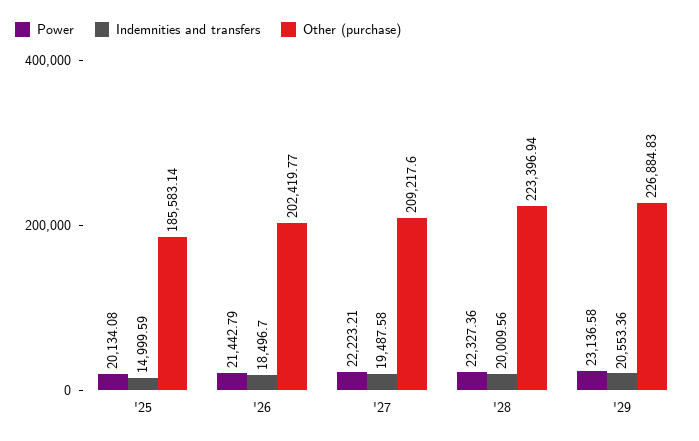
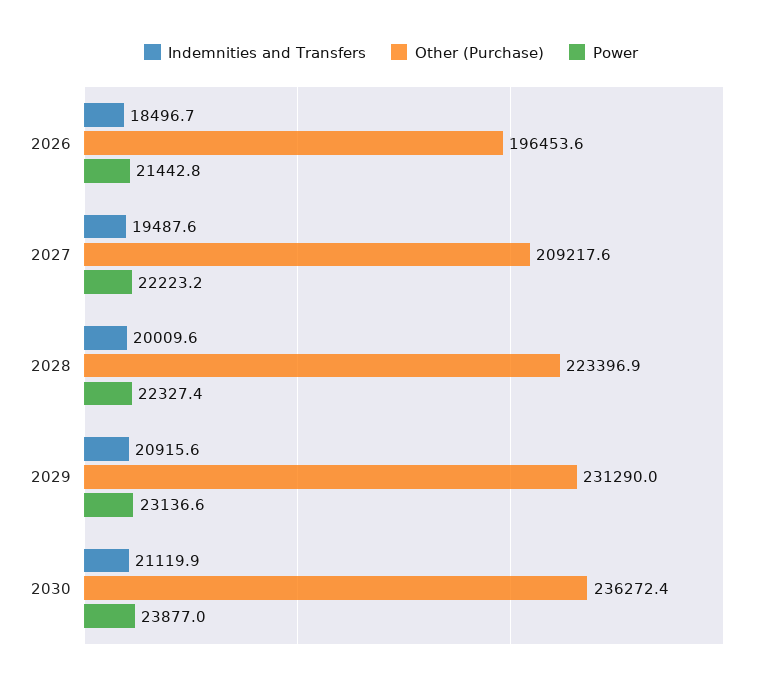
Power, '25: 20134.08 -> none
Indemnities and transfers, '25: 14999.59 -> none
Other (purchase), '25: 185583.14 -> none
Other (purchase), '26: 202419.77 -> 196453.6
Indemnities and transfers, '29: 20553.36 -> 20915.6
Other (purchase), '29: 226884.83 -> 231290
Indemnities and transfers, 2030: none -> 21119.9
Other (purchase), 2030: none -> 236272.4
Power, 2030: none -> 23877

